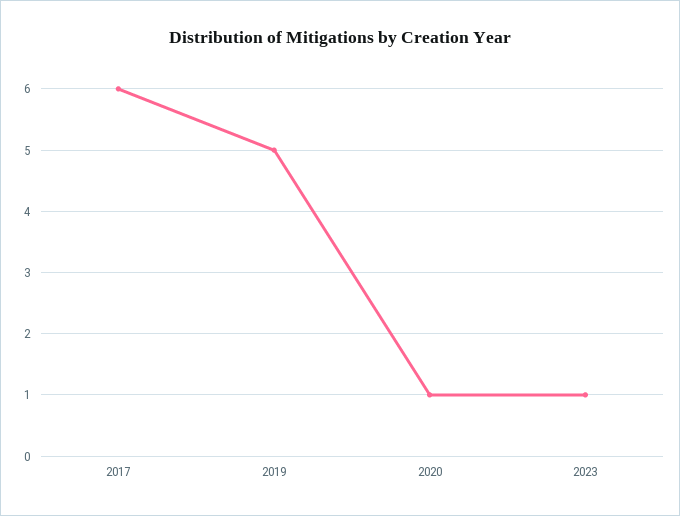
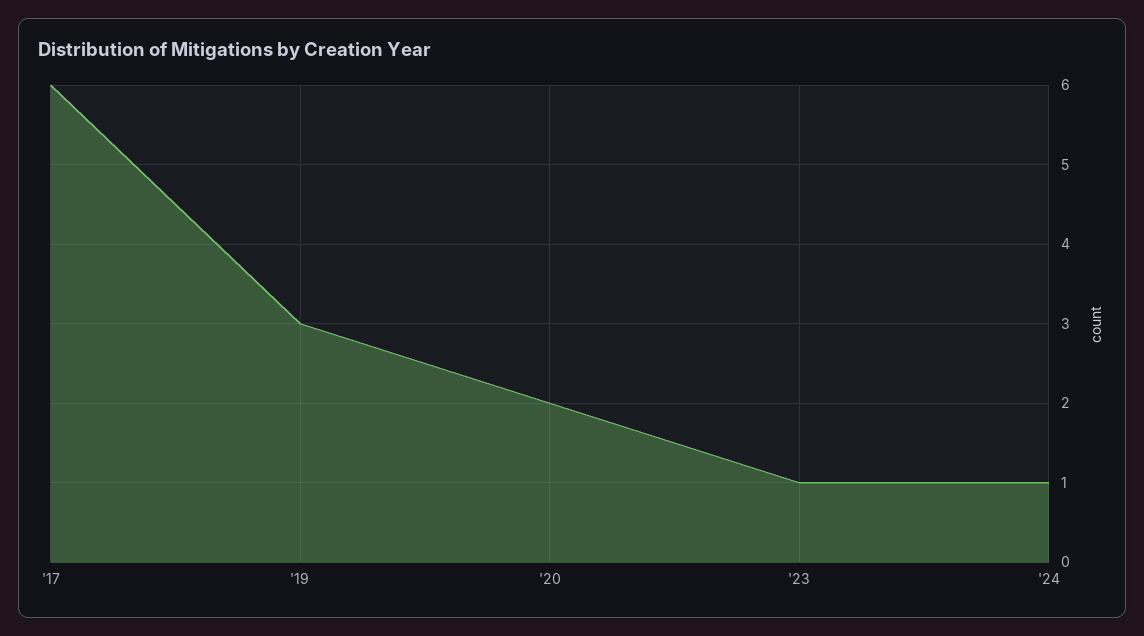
2019: 5 -> 3
2020: 1 -> 2
'24: none -> 1

